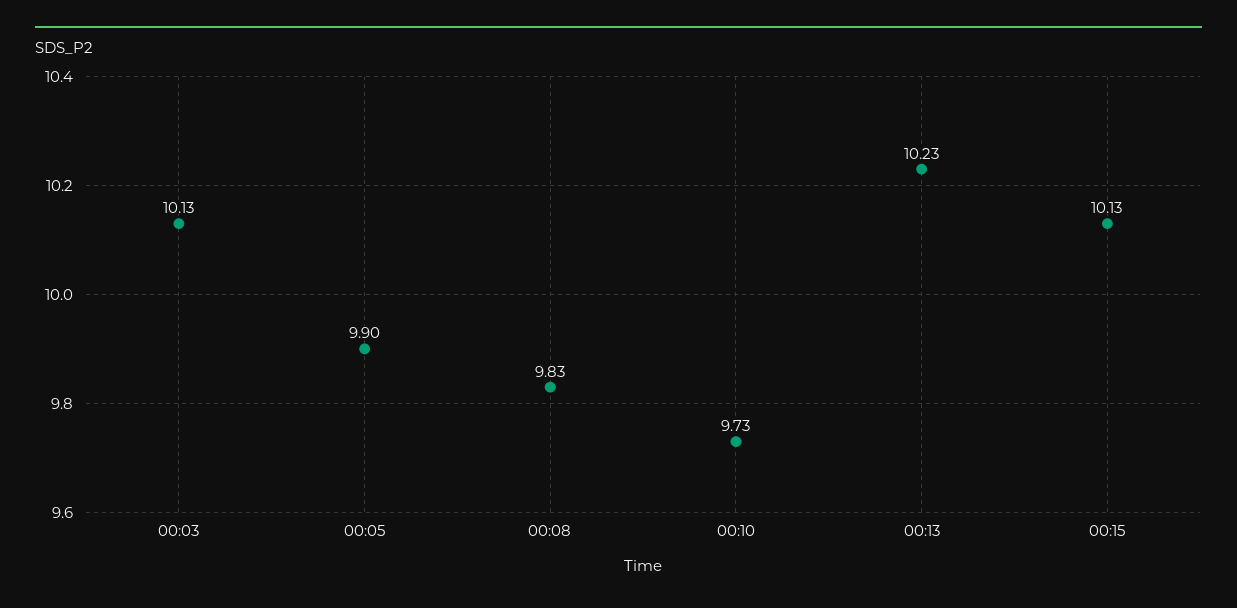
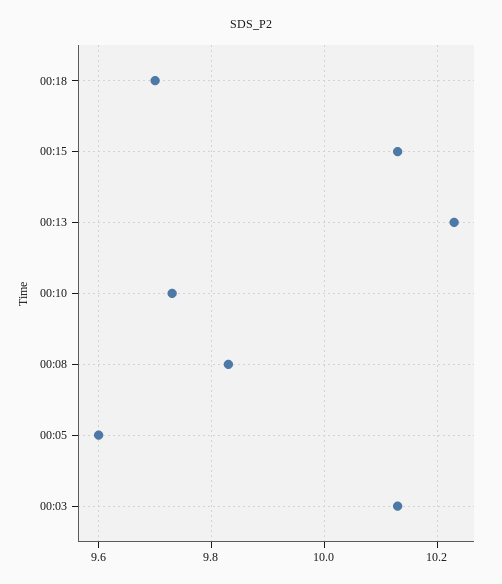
00:05: 9.9 -> 9.6
00:18: none -> 9.7

